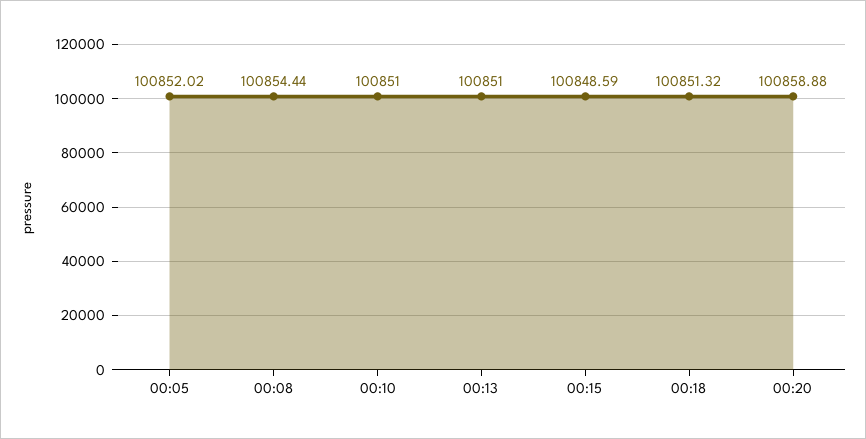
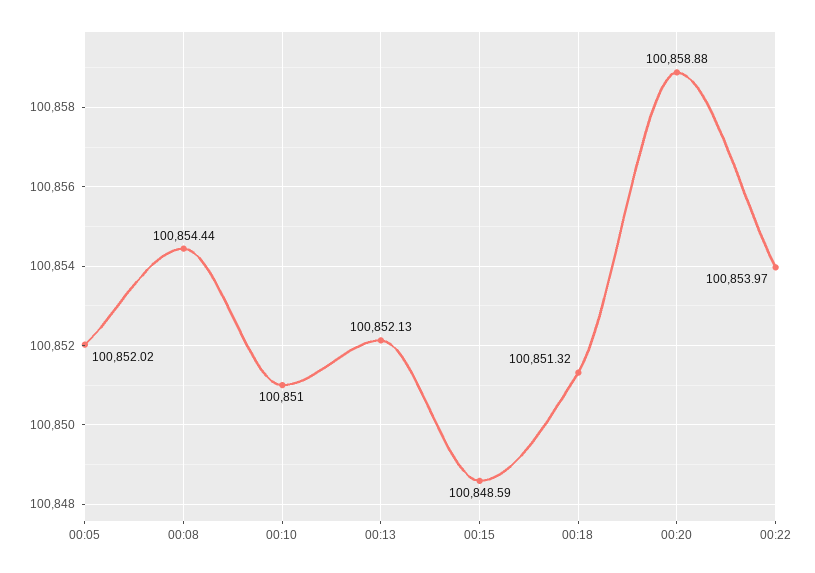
00:13: 100851 -> 100852.13
00:22: none -> 100853.97

